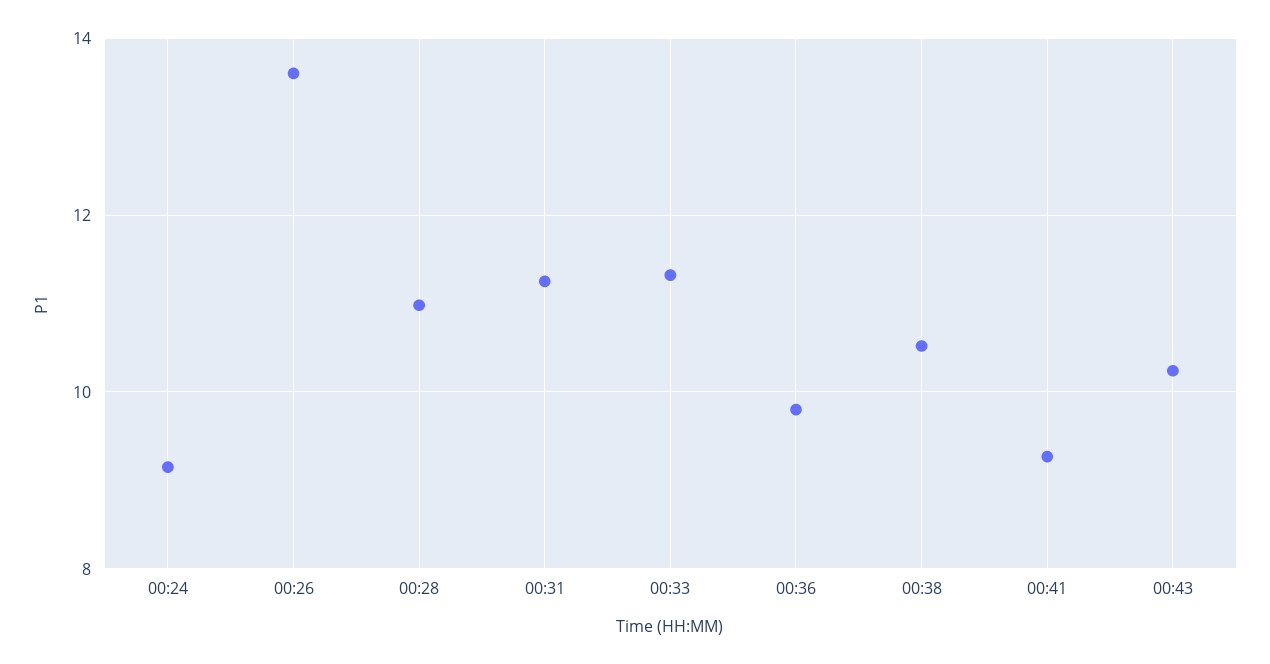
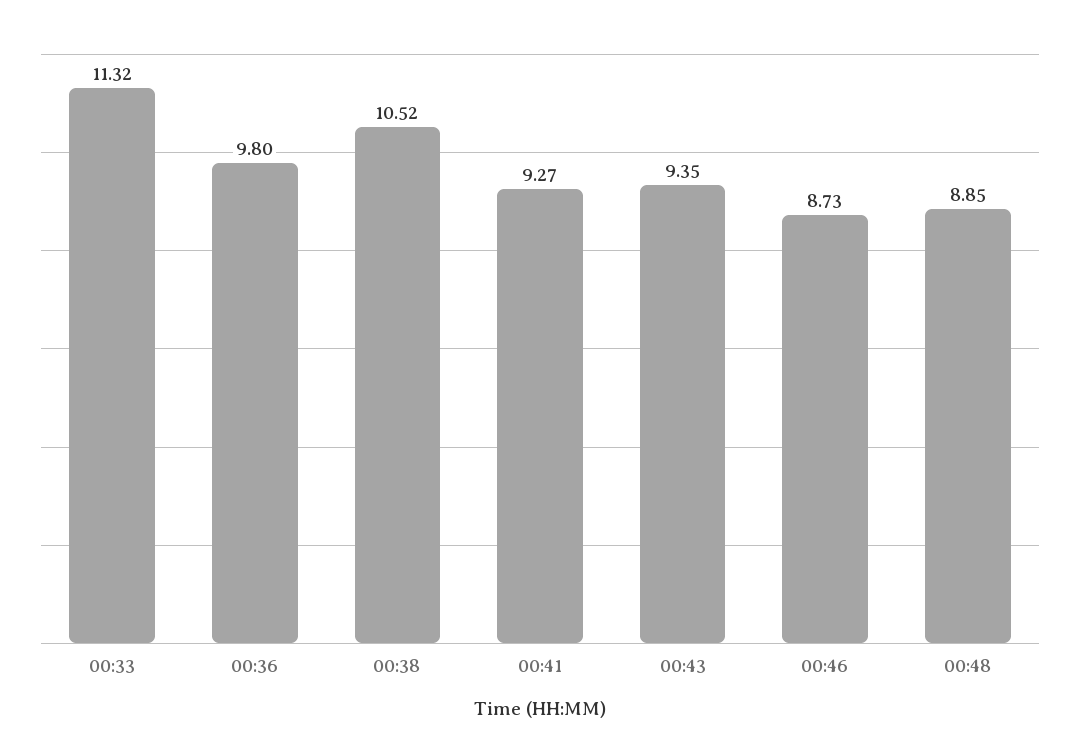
00:24: 9.2 -> none
00:26: 13.6 -> none
00:28: 11 -> none
00:31: 11.2 -> none
00:43: 10.2 -> 9.35
00:46: none -> 8.73
00:48: none -> 8.85

